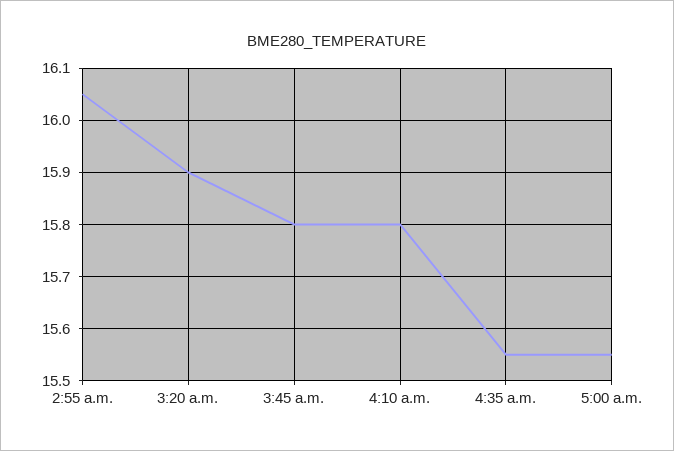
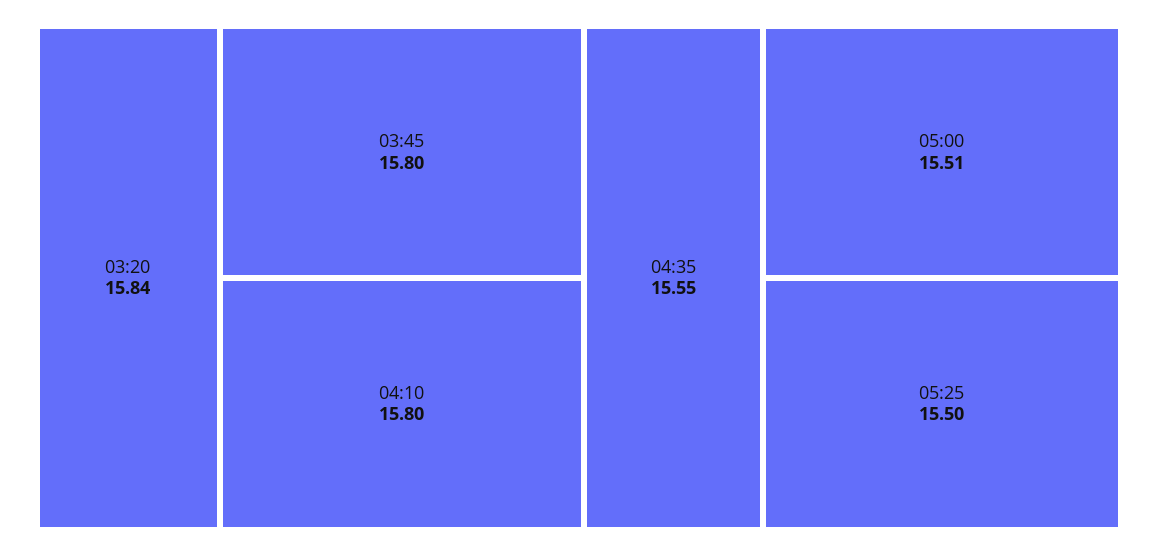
2:55 a.m.: 16.05 -> none
3:20 a.m.: 15.9 -> 15.84
5:00 a.m.: 15.55 -> 15.51
05:25: none -> 15.5

